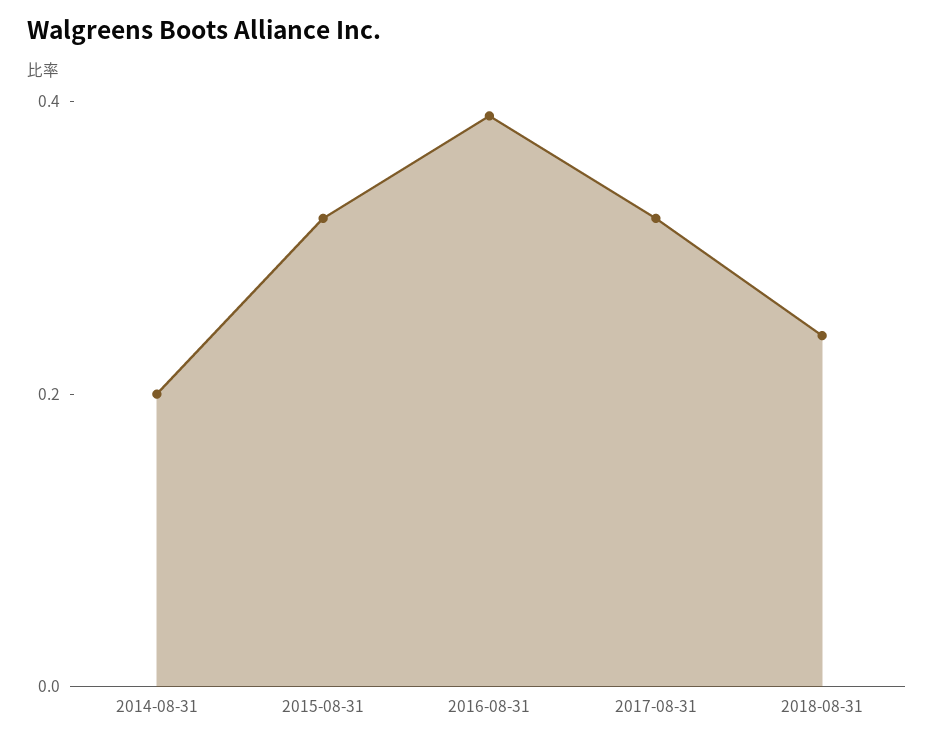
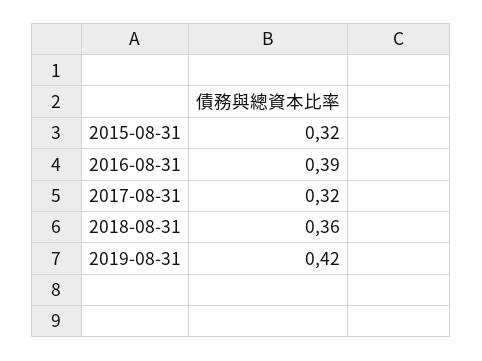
2014-08-31: 0.2 -> none
2018-08-31: 0.25 -> 0.36
2019-08-31: none -> 0.42

